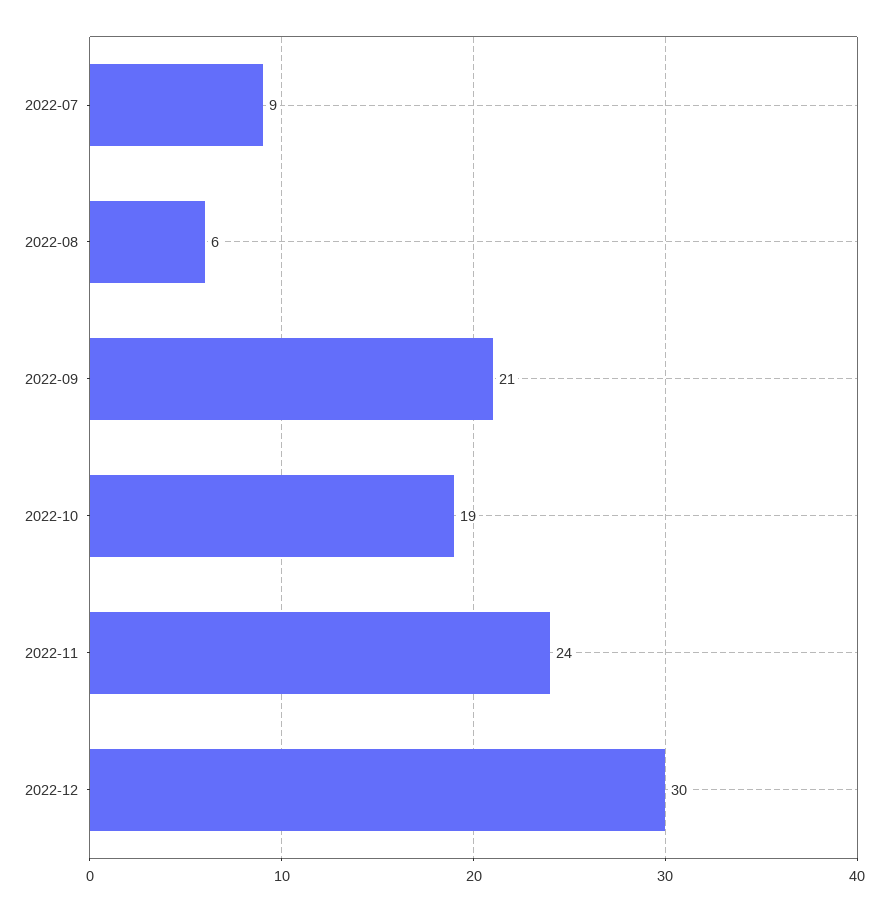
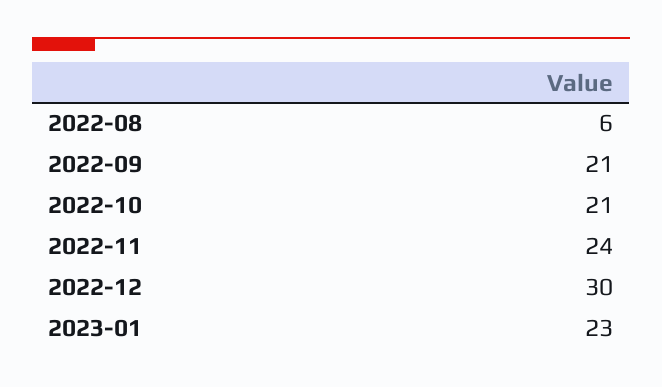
2022-07: 9 -> none
2022-10: 19 -> 21
2023-01: none -> 23

